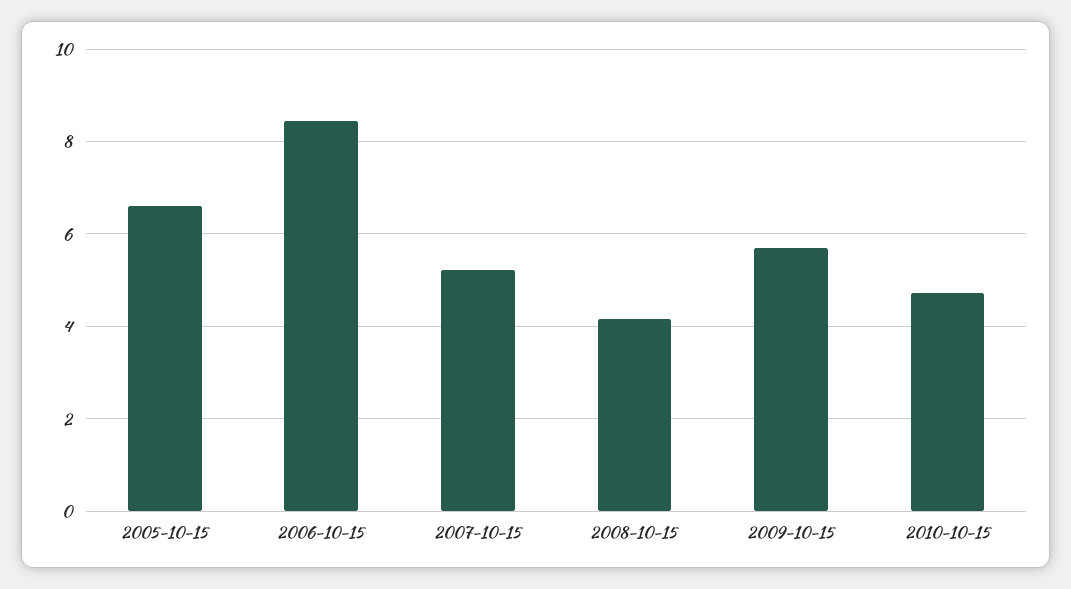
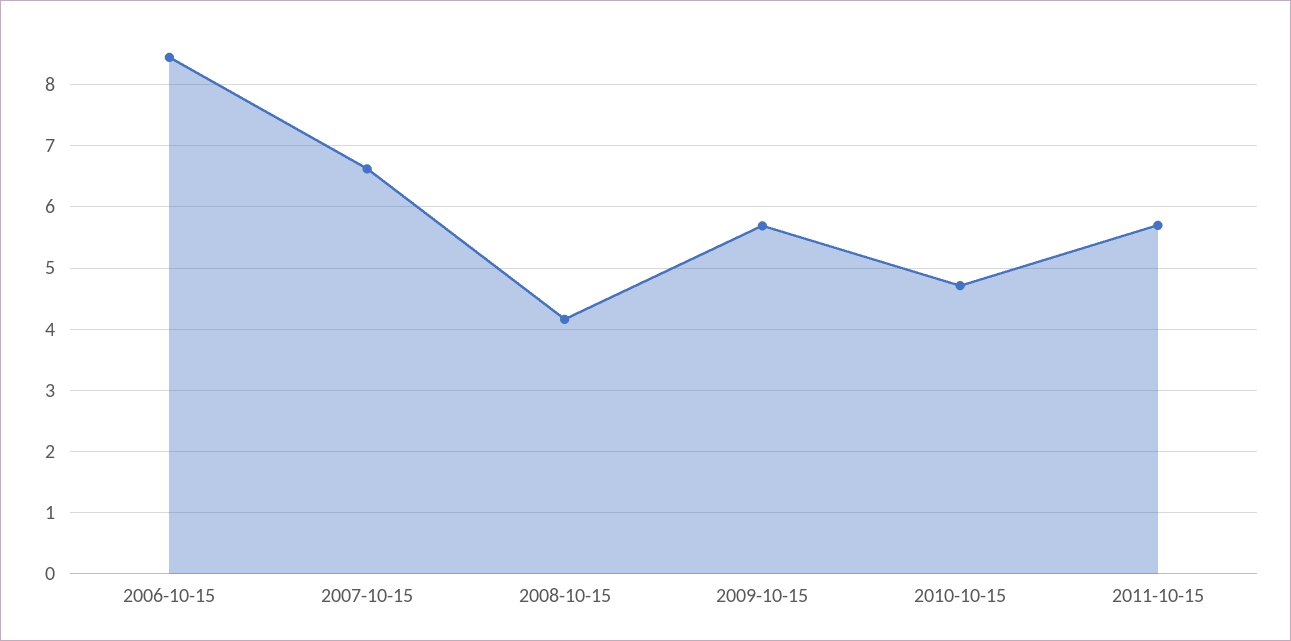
2005-10-15: 6.6 -> none
2007-10-15: 5.2 -> 6.6
2011-10-15: none -> 5.7

